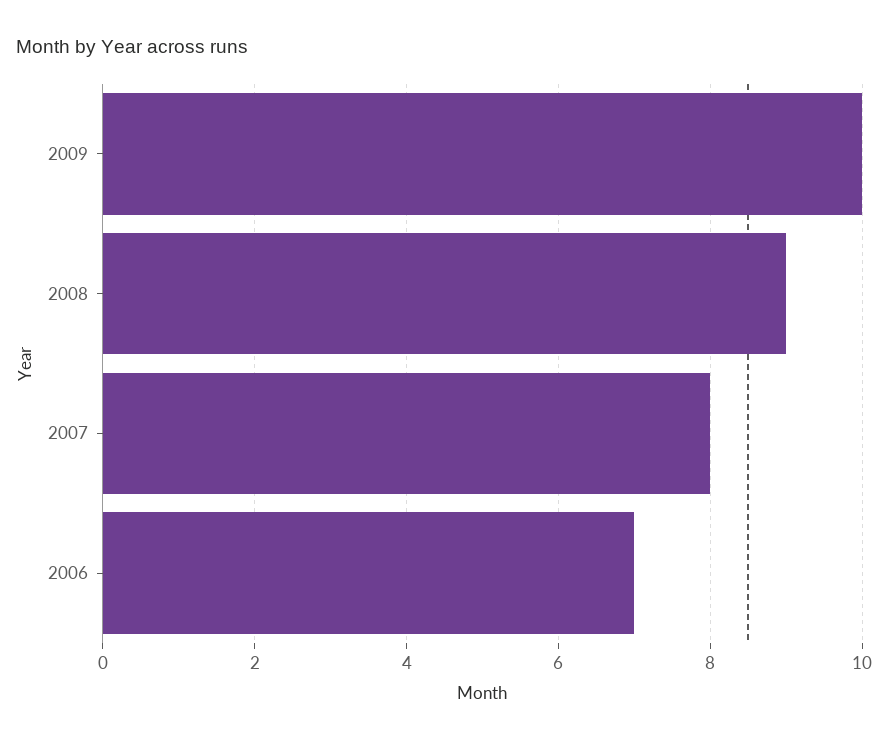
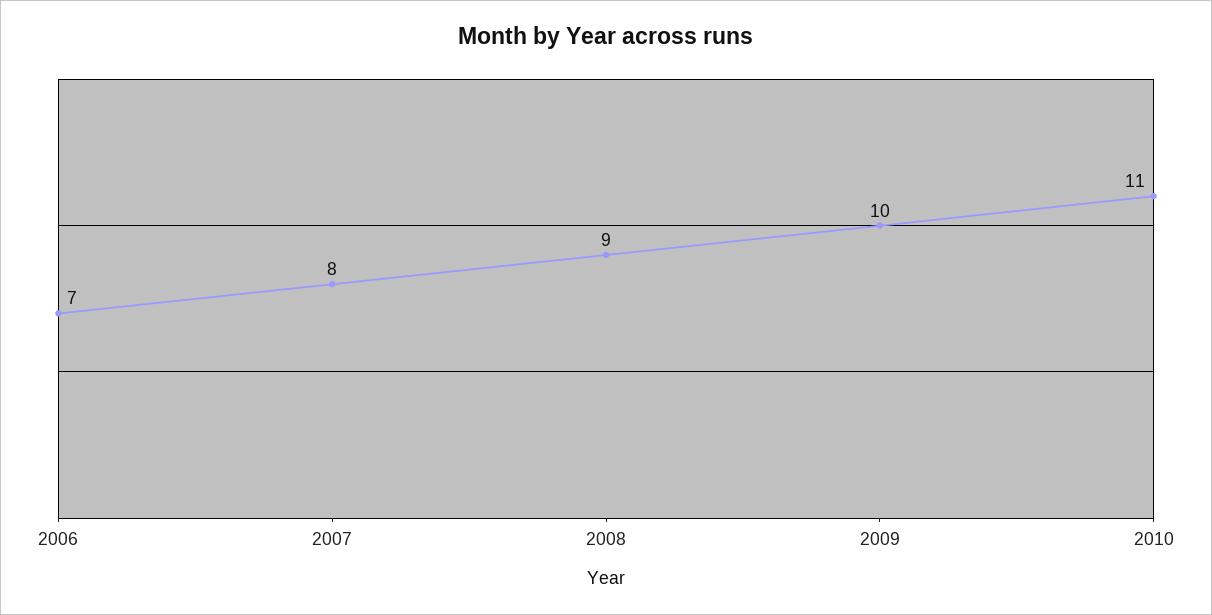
2010: none -> 11

